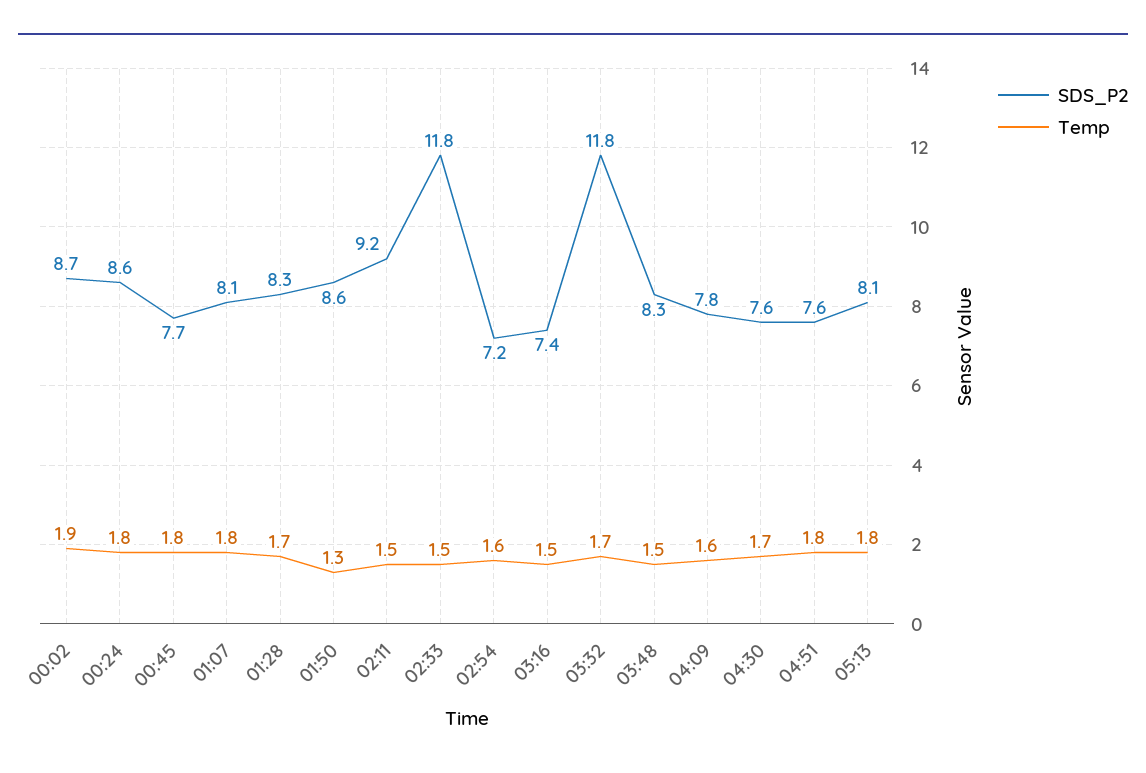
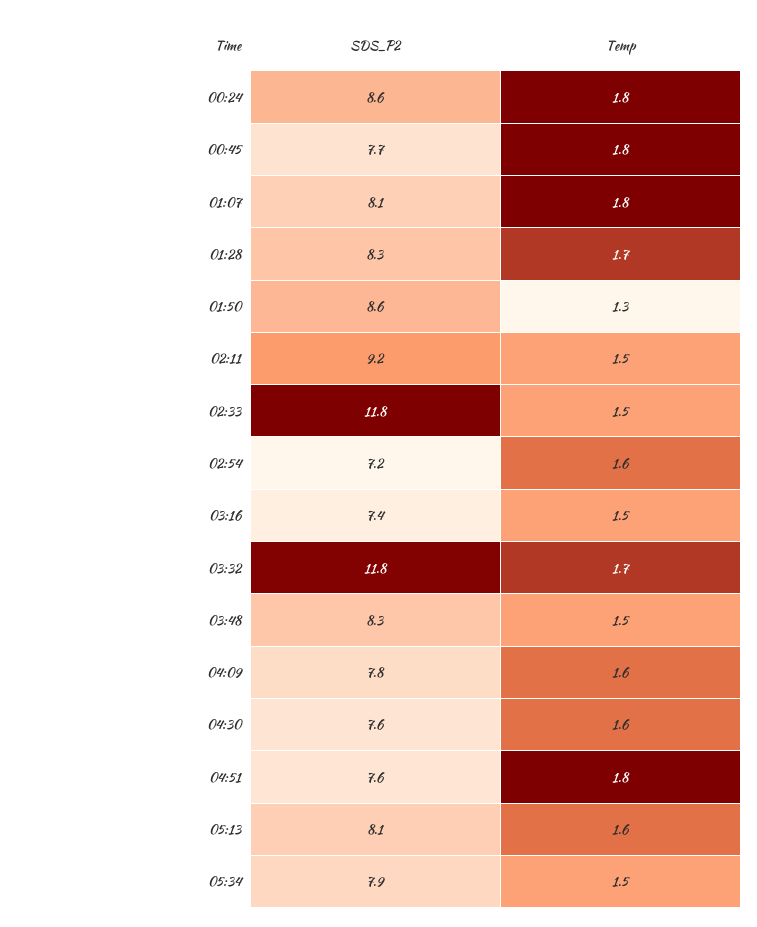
SDS_P2, 00:02: 8.7 -> none
Temp, 00:02: 1.9 -> none
Temp, 04:30: 1.7 -> 1.6
Temp, 05:13: 1.8 -> 1.6
SDS_P2, 05:34: none -> 7.9
Temp, 05:34: none -> 1.5

